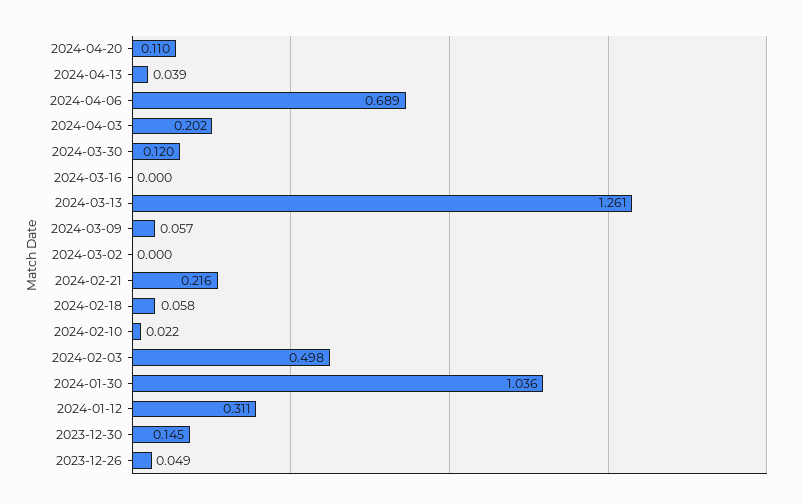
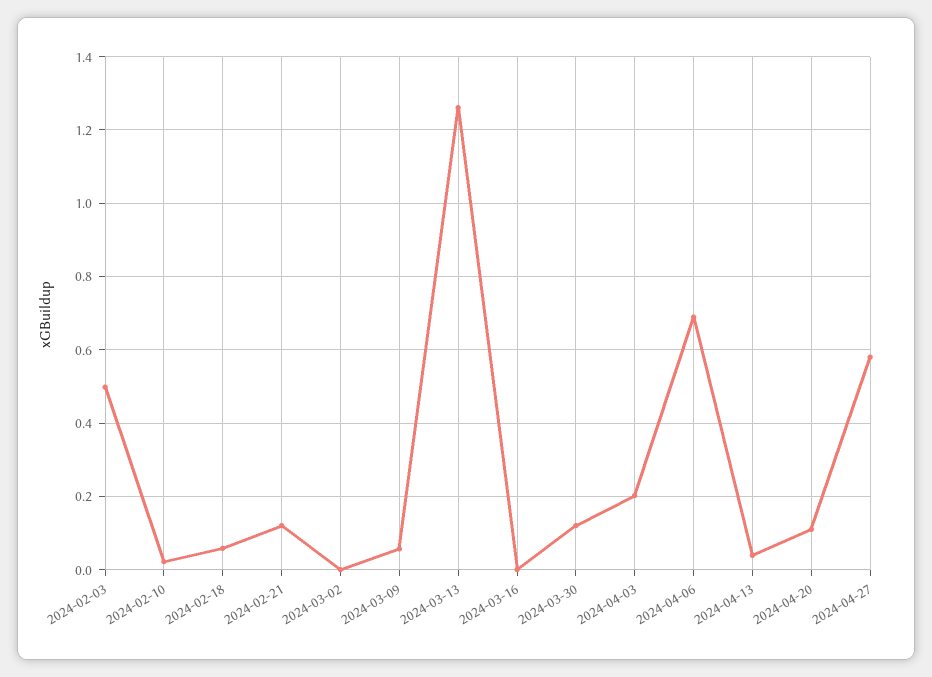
2024-02-21: 0.216 -> 0.12
2024-01-30: 1.036 -> none
2024-01-12: 0.311 -> none
2023-12-30: 0.145 -> none
2023-12-26: 0.049 -> none
2024-04-27: none -> 0.58

